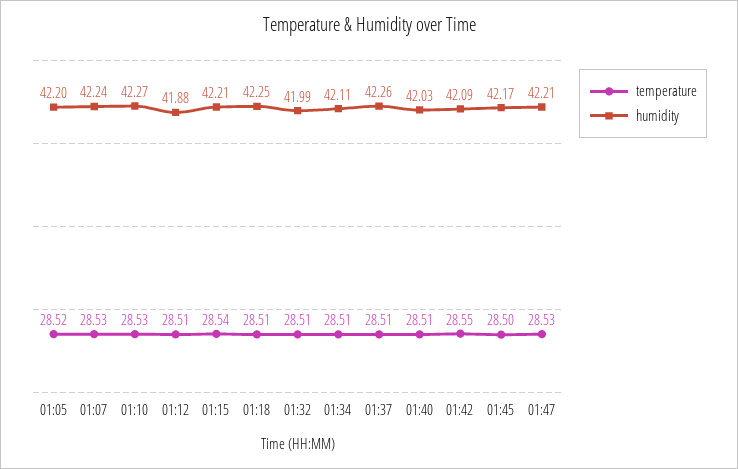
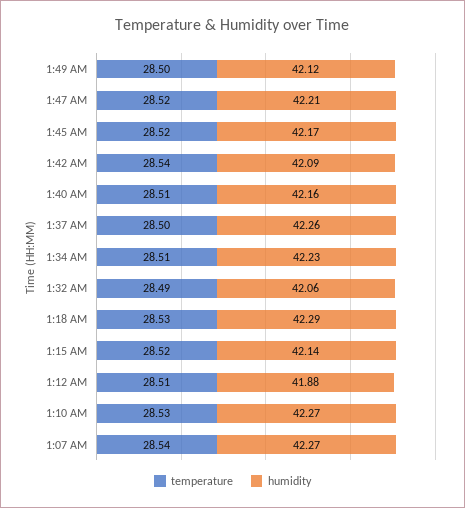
temperature, 01:05: 28.52 -> none
humidity, 01:05: 42.2 -> none
temperature, 01:07: 28.53 -> 28.54
humidity, 01:07: 42.24 -> 42.27
temperature, 01:15: 28.54 -> 28.52
humidity, 01:15: 42.21 -> 42.14
temperature, 01:18: 28.51 -> 28.53
humidity, 01:18: 42.25 -> 42.29
temperature, 01:32: 28.51 -> 28.49
humidity, 01:32: 41.99 -> 42.06
humidity, 01:34: 42.11 -> 42.23
temperature, 01:37: 28.51 -> 28.5
humidity, 01:40: 42.03 -> 42.16
temperature, 01:42: 28.55 -> 28.54
temperature, 01:45: 28.5 -> 28.52
temperature, 01:47: 28.53 -> 28.52
temperature, 1:49 AM: none -> 28.5
humidity, 1:49 AM: none -> 42.12

